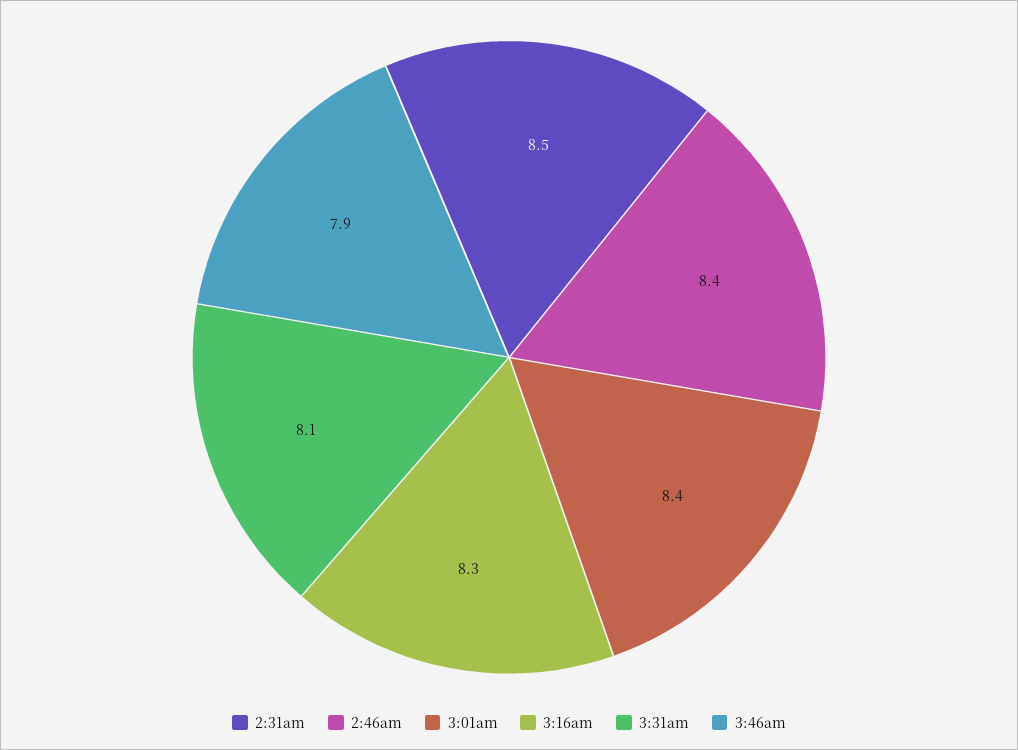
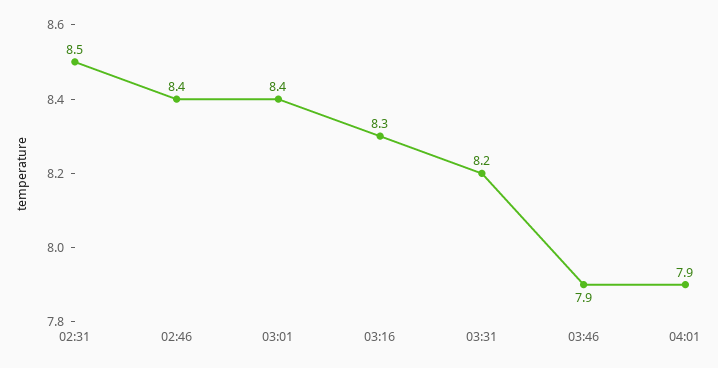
3:31am: 8.1 -> 8.2
04:01: none -> 7.9

